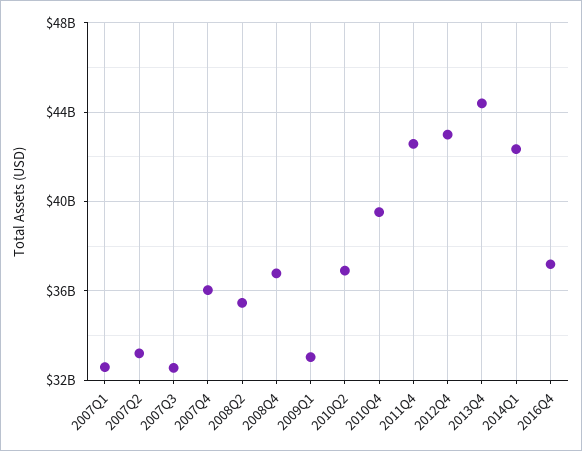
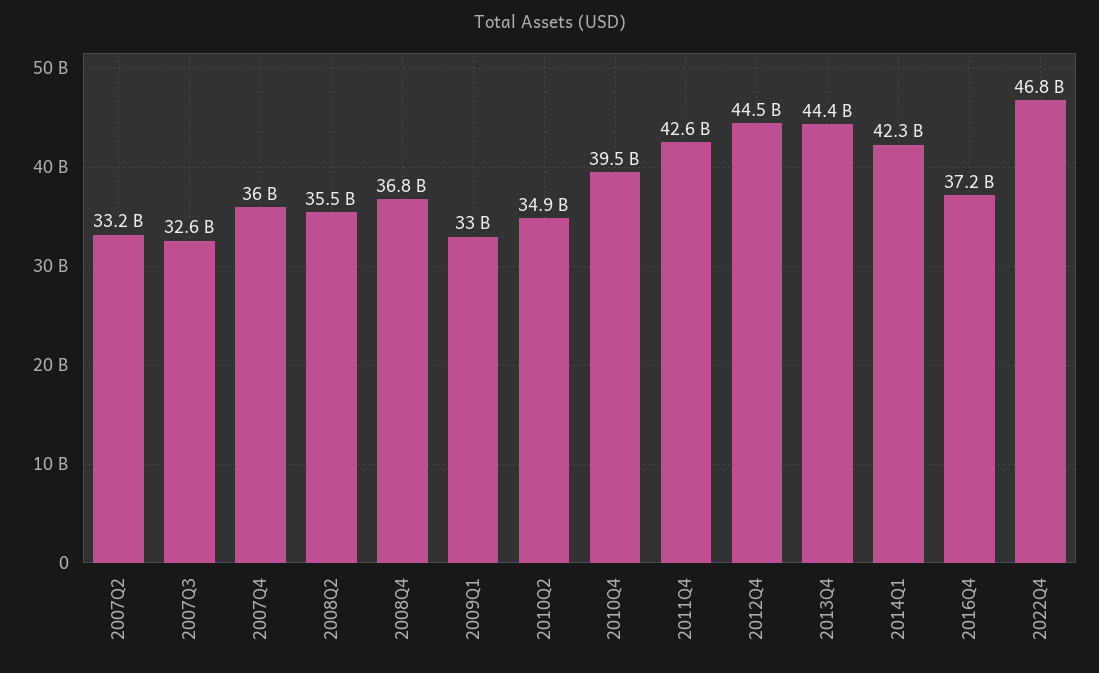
2007Q1: 32500000000 -> none
2010Q2: 37000000000 -> 34900000000
2012Q4: 43000000000 -> 44500000000
2022Q4: none -> 46800000000

